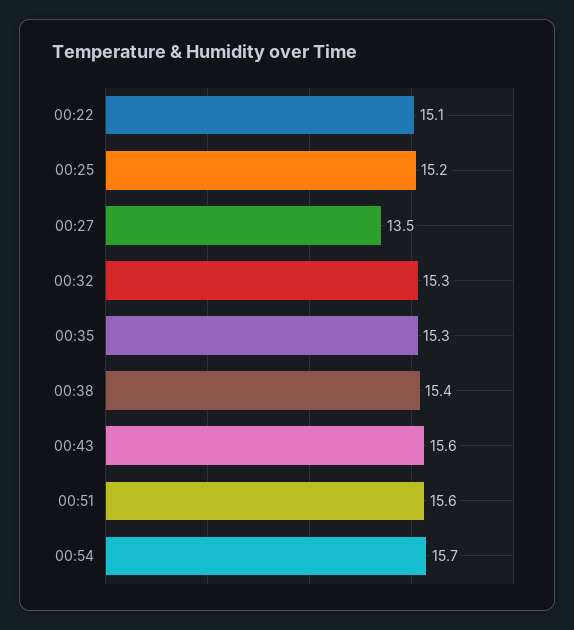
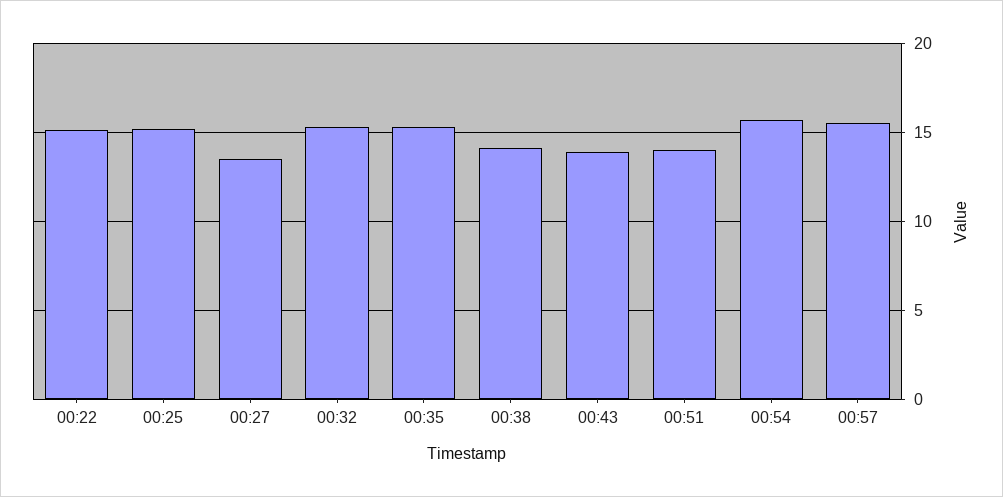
00:38: 15.4 -> 14
00:43: 15.6 -> 14
00:51: 15.6 -> 14
00:57: none -> 15.5

